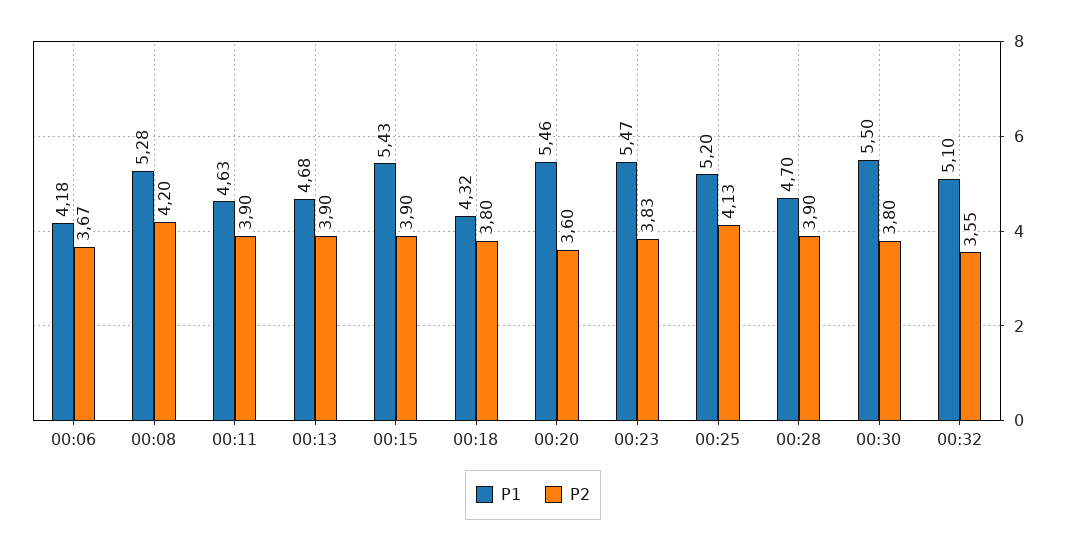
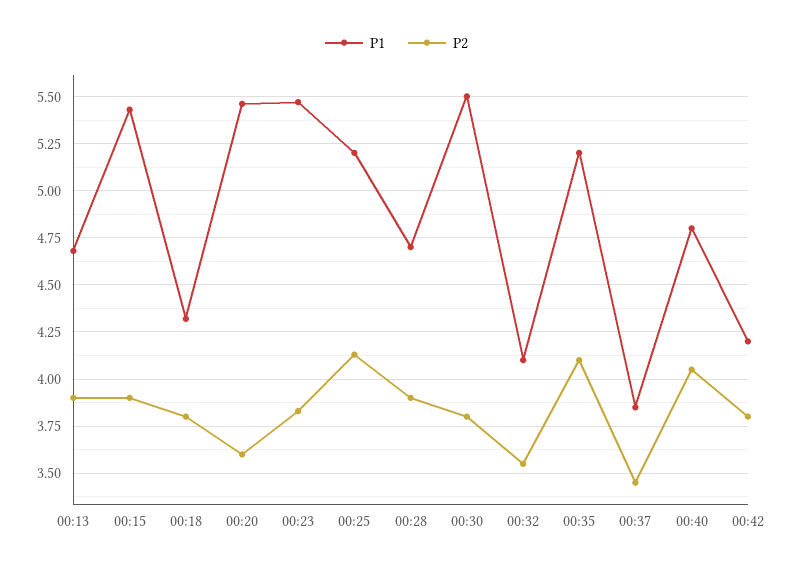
P1, 00:06: 4.18 -> none
P2, 00:06: 3.67 -> none
P1, 00:08: 5.28 -> none
P2, 00:08: 4.2 -> none
P1, 00:11: 4.63 -> none
P2, 00:11: 3.9 -> none
P1, 00:32: 5.1 -> 4.1
P1, 00:35: none -> 5.2
P2, 00:35: none -> 4.1
P1, 00:37: none -> 3.85
P2, 00:37: none -> 3.45
P1, 00:40: none -> 4.8
P2, 00:40: none -> 4.05
P1, 00:42: none -> 4.2
P2, 00:42: none -> 3.8

